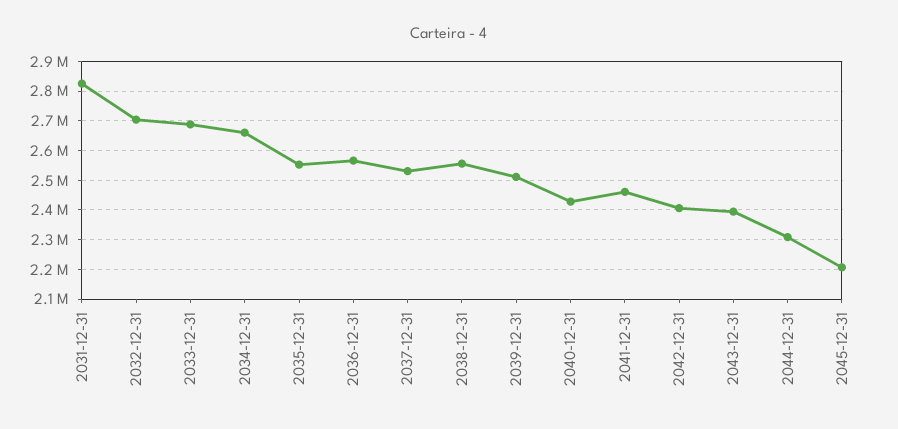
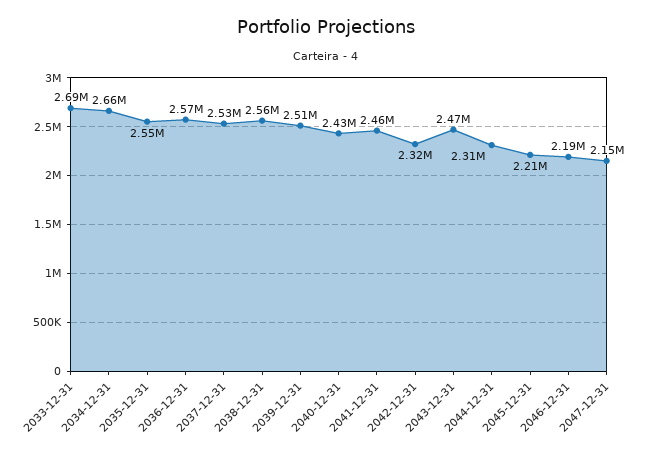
2031-12-31: 2825000 -> none
2032-12-31: 2700000 -> none
2042-12-31: 2400000 -> 2320000
2043-12-31: 2400000 -> 2470000
2046-12-31: none -> 2190000
2047-12-31: none -> 2150000

